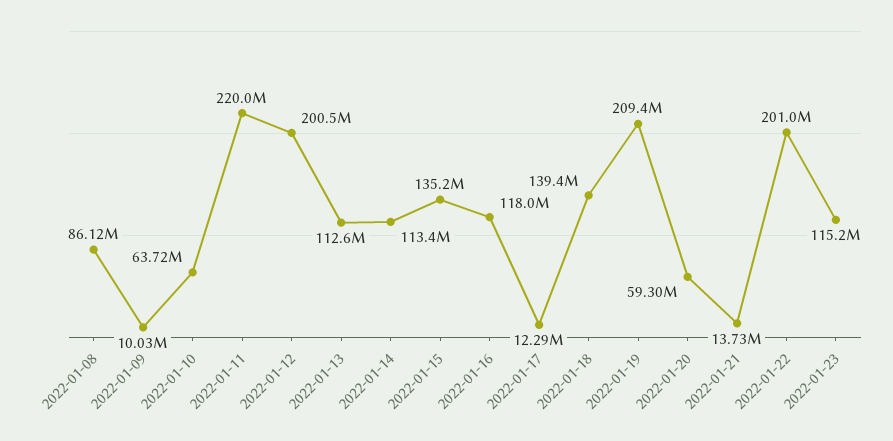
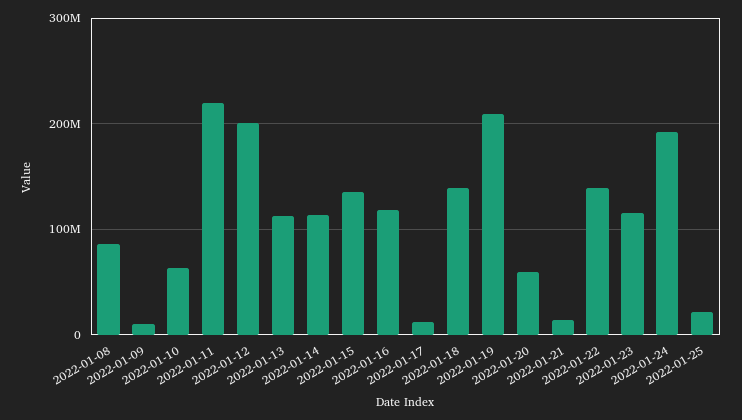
2022-01-22: 201000000 -> 140000000
2022-01-24: none -> 190000000
2022-01-25: none -> 20000000

